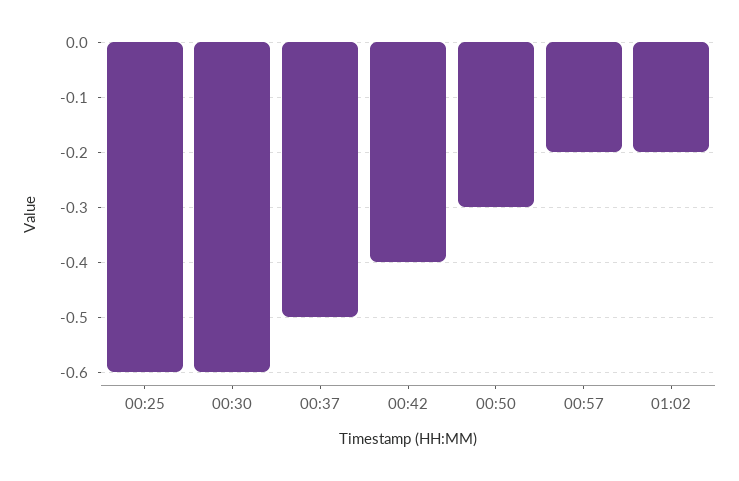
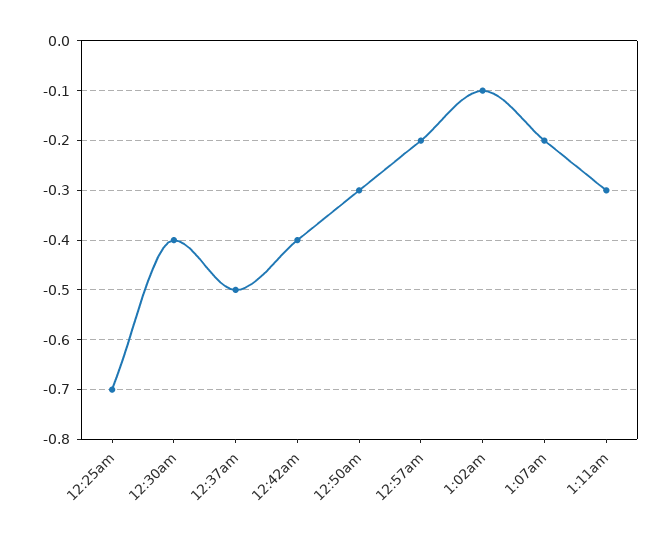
00:25: -0.6 -> -0.7
00:30: -0.6 -> -0.4
01:02: -0.2 -> -0.1
1:07am: none -> -0.2
1:11am: none -> -0.3

